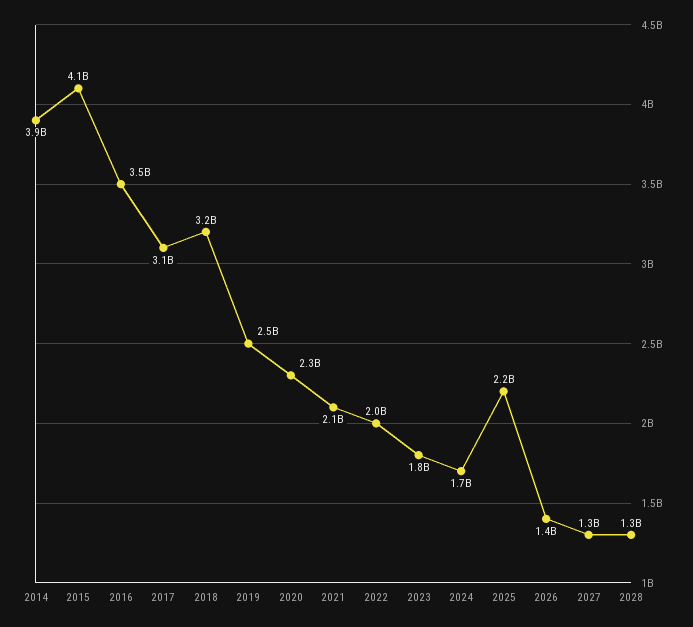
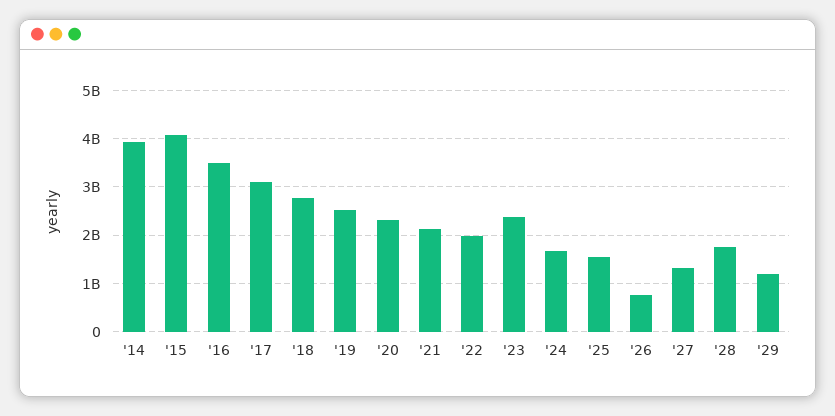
2018: 3200000000 -> 2800000000
2023: 1800000000 -> 2400000000
2025: 2200000000 -> 1600000000
2026: 1400000000 -> 800000000
2028: 1300000000 -> 1800000000
'29: none -> 1200000000

